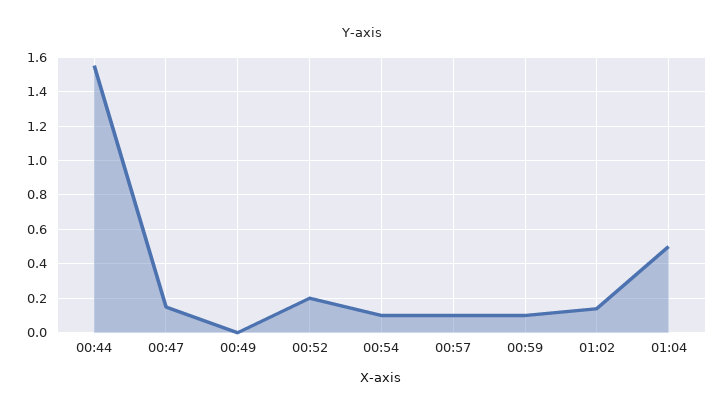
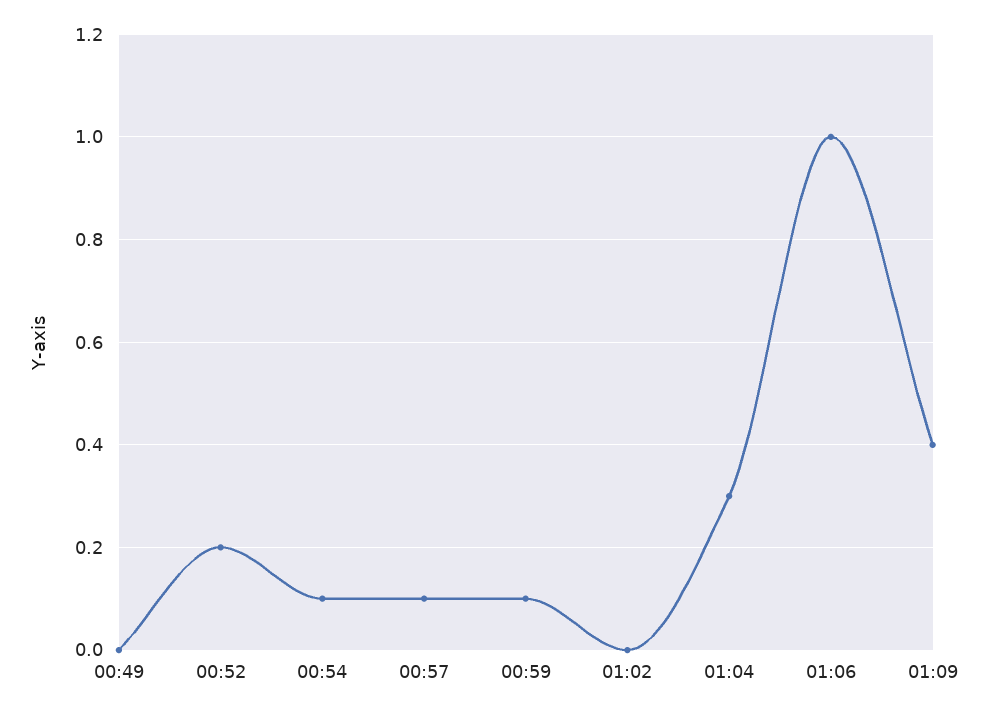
00:44: 1.55 -> none
00:47: 0.15 -> none
01:02: 0.15 -> 0
01:04: 0.5 -> 0.3
01:06: none -> 1
01:09: none -> 0.4

